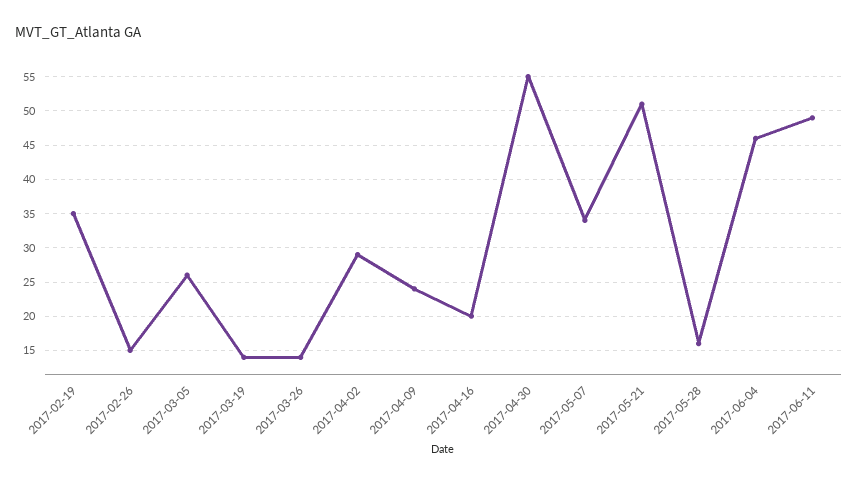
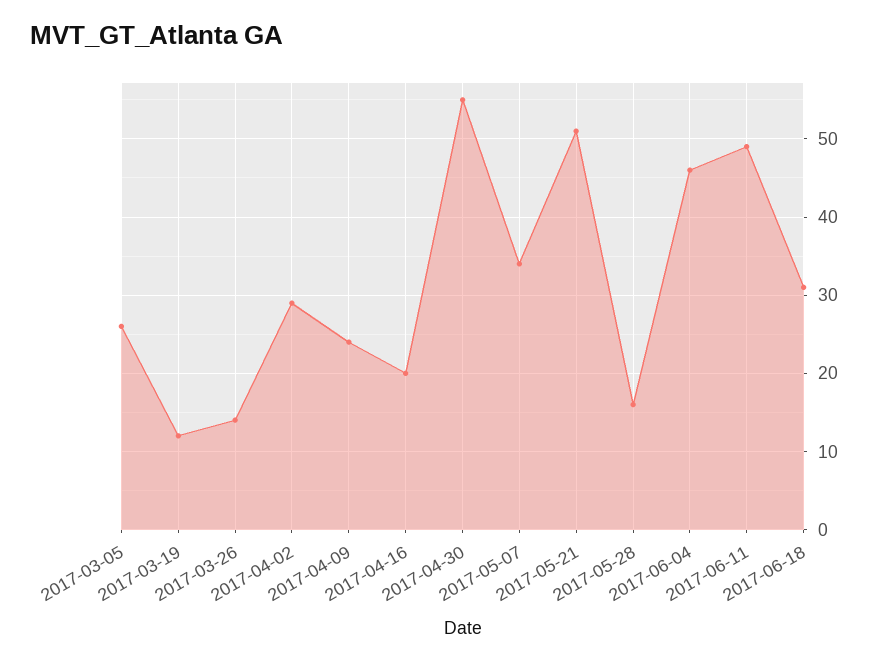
2017-02-19: 35 -> none
2017-02-26: 15 -> none
2017-03-19: 14 -> 12
2017-06-18: none -> 31

